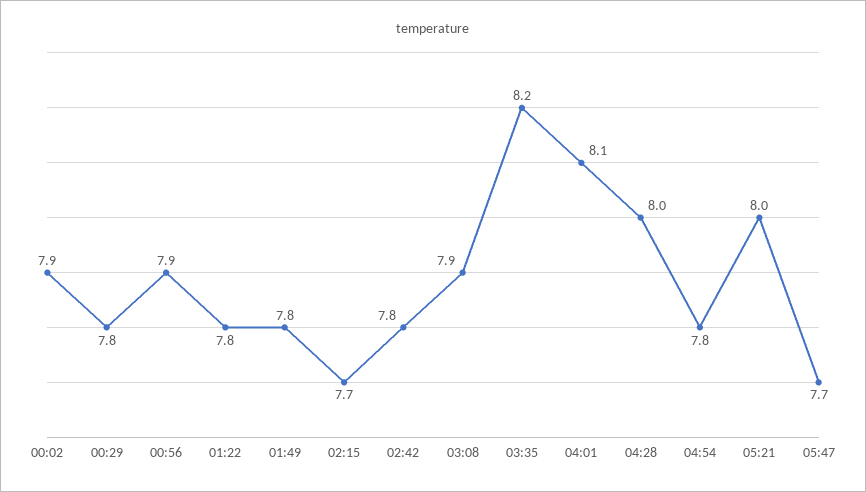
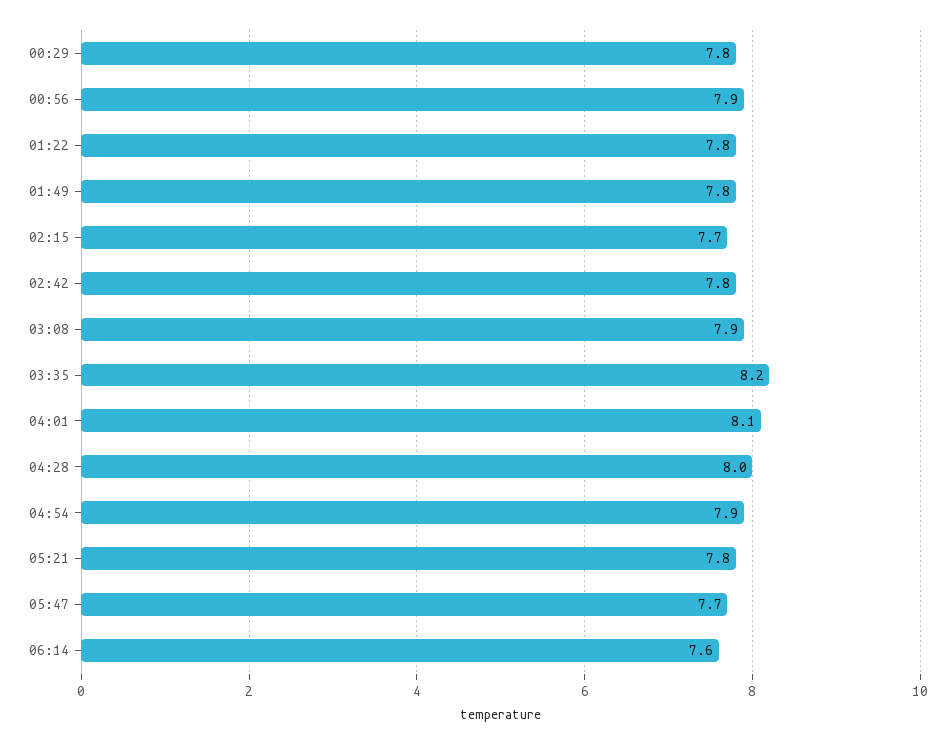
00:02: 7.9 -> none
04:54: 7.8 -> 7.9
05:21: 8 -> 7.8
06:14: none -> 7.6

